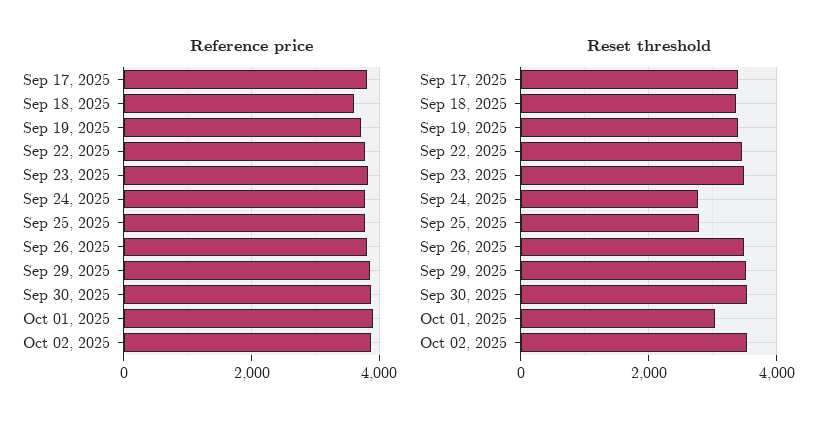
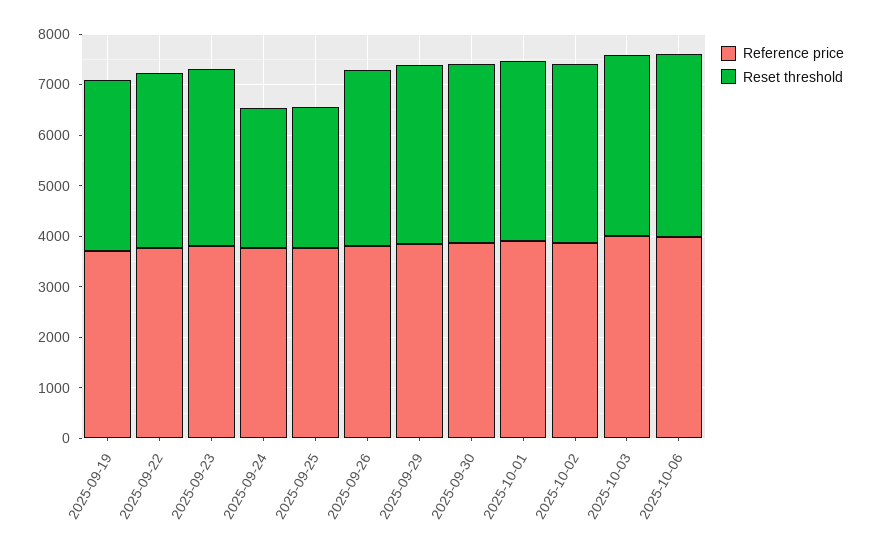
Reference price, Sep 17, 2025: 3800 -> none
Reference price, Sep 18, 2025: 3600 -> none
Reset threshold, Sep 17, 2025: 3400 -> none
Reset threshold, Sep 18, 2025: 3400 -> none
Reset threshold, Oct 01, 2025: 3000 -> 3600
Reference price, 2025-10-03: none -> 4000
Reset threshold, 2025-10-03: none -> 3600
Reference price, 2025-10-06: none -> 4000
Reset threshold, 2025-10-06: none -> 3600

